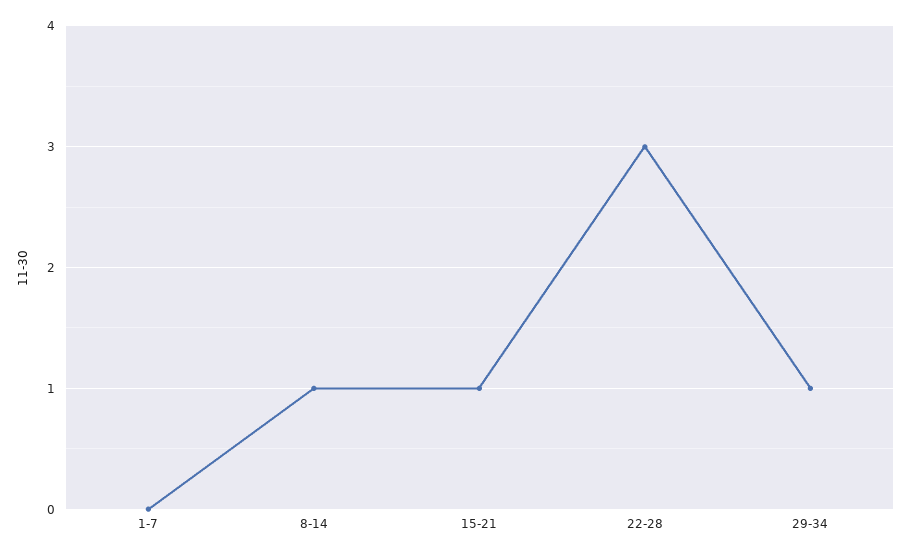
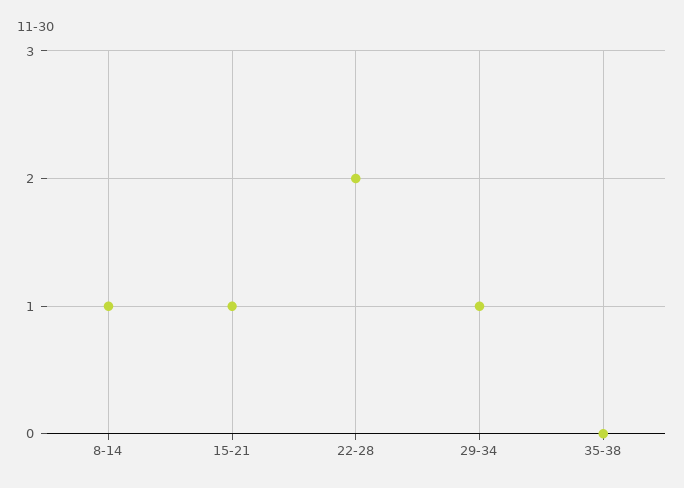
1-7: 0 -> none
22-28: 3 -> 2
35-38: none -> 0

